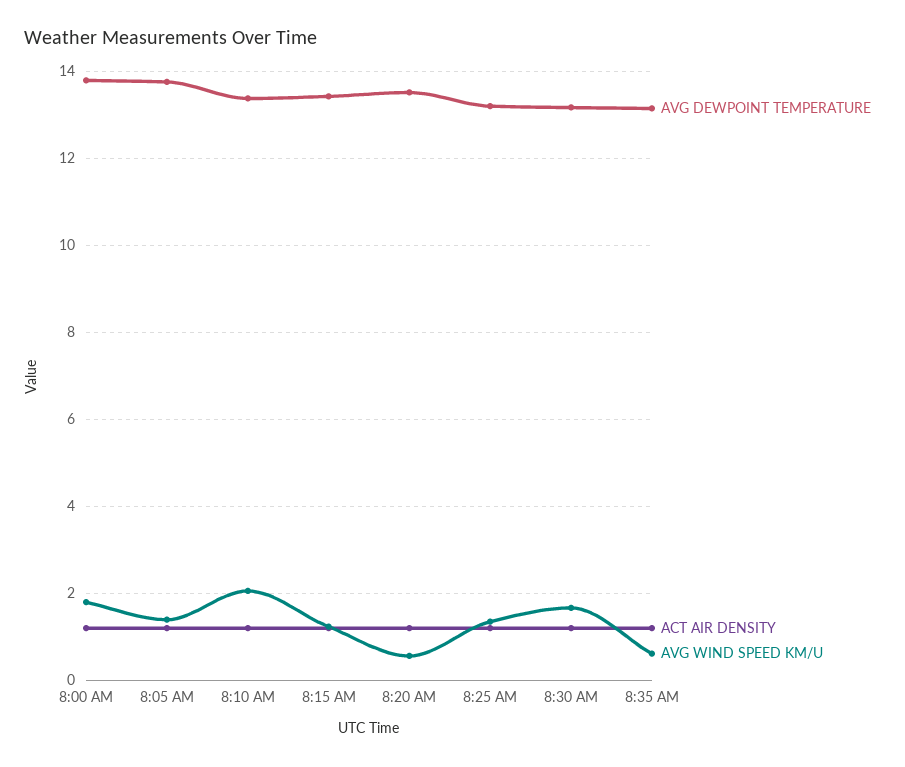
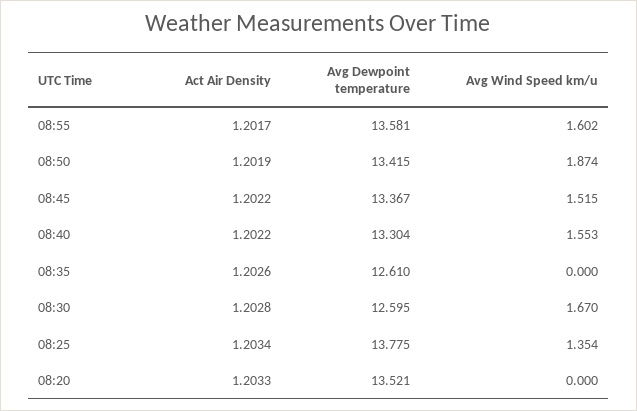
AVG DEWPOINT TEMPERATURE, 8:00 AM: 13.8 -> none
ACT AIR DENSITY, 8:00 AM: 1.2 -> none
AVG WIND SPEED KM/U, 8:00 AM: 1.8 -> none
AVG DEWPOINT TEMPERATURE, 8:05 AM: 13.8 -> none
ACT AIR DENSITY, 8:05 AM: 1.2 -> none
AVG WIND SPEED KM/U, 8:05 AM: 1.4 -> none
AVG DEWPOINT TEMPERATURE, 8:10 AM: 13.4 -> none
ACT AIR DENSITY, 8:10 AM: 1.2 -> none
AVG WIND SPEED KM/U, 8:10 AM: 2 -> none
AVG DEWPOINT TEMPERATURE, 8:15 AM: 13.4 -> none
ACT AIR DENSITY, 8:15 AM: 1.2 -> none
AVG WIND SPEED KM/U, 8:15 AM: 1.2 -> none
AVG WIND SPEED KM/U, 8:20 AM: 0.6 -> 0
AVG DEWPOINT TEMPERATURE, 8:25 AM: 13.2 -> 13.775
AVG DEWPOINT TEMPERATURE, 8:30 AM: 13.2 -> 12.595
AVG DEWPOINT TEMPERATURE, 8:35 AM: 13.2 -> 12.61
AVG WIND SPEED KM/U, 8:35 AM: 0.6 -> 0
ACT AIR DENSITY, 08:55: none -> 1.2017
AVG DEWPOINT TEMPERATURE, 08:55: none -> 13.581
AVG WIND SPEED KM/U, 08:55: none -> 1.602
ACT AIR DENSITY, 08:50: none -> 1.2019
AVG DEWPOINT TEMPERATURE, 08:50: none -> 13.415
AVG WIND SPEED KM/U, 08:50: none -> 1.874
ACT AIR DENSITY, 08:45: none -> 1.2022
AVG DEWPOINT TEMPERATURE, 08:45: none -> 13.367
AVG WIND SPEED KM/U, 08:45: none -> 1.515
ACT AIR DENSITY, 08:40: none -> 1.2022
AVG DEWPOINT TEMPERATURE, 08:40: none -> 13.304
AVG WIND SPEED KM/U, 08:40: none -> 1.553

